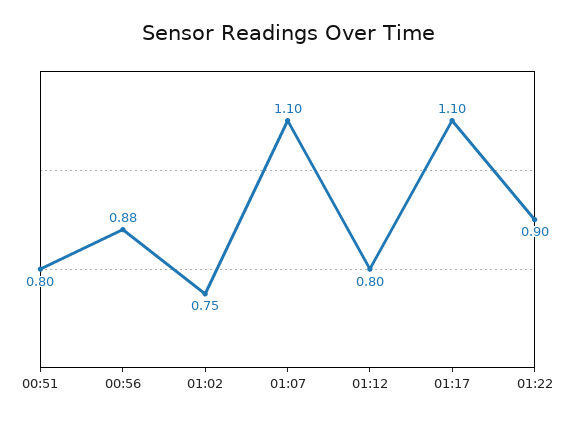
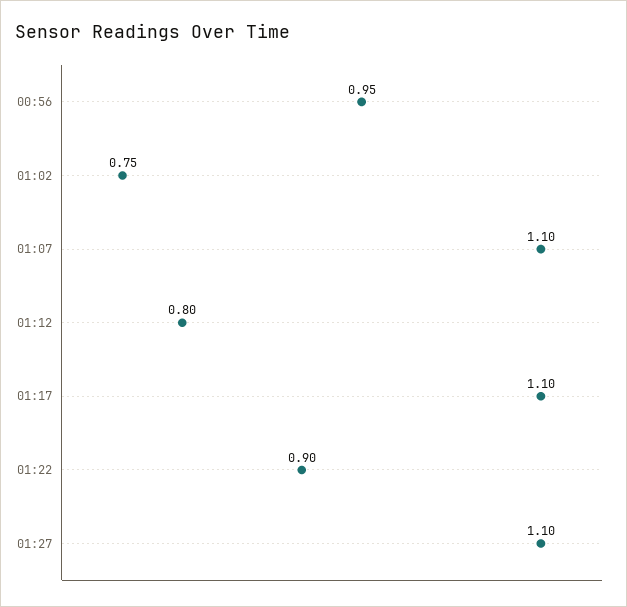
00:51: 0.8 -> none
00:56: 0.88 -> 0.95
01:27: none -> 1.1

